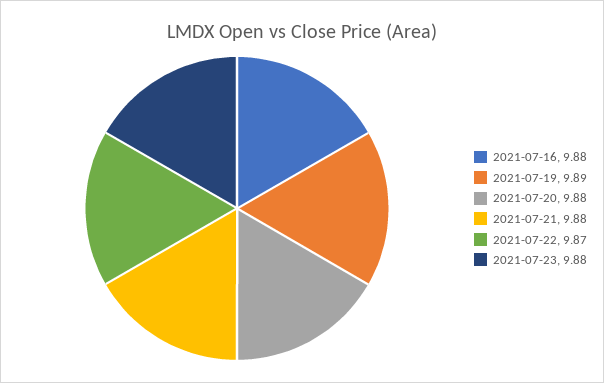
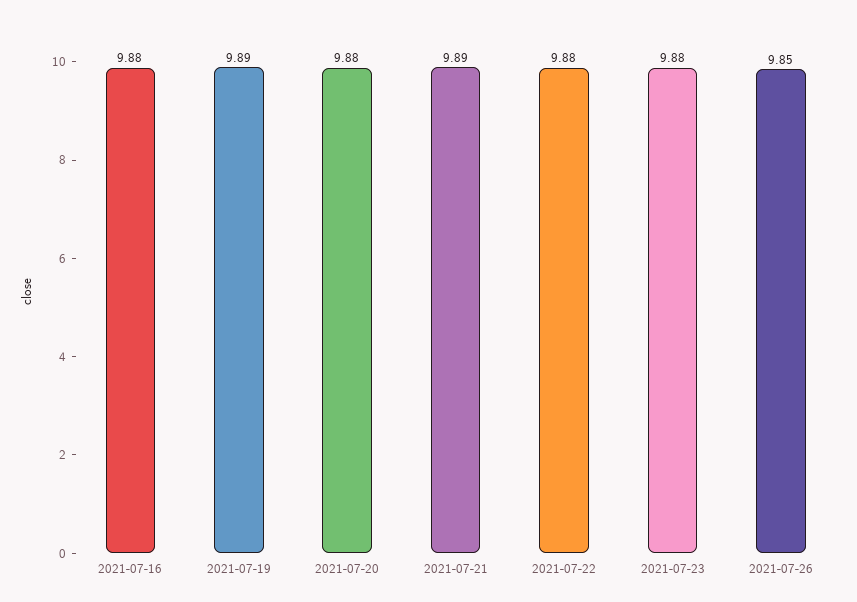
2021-07-21: 9.88 -> 9.89
2021-07-22: 9.87 -> 9.88
2021-07-26: none -> 9.85

